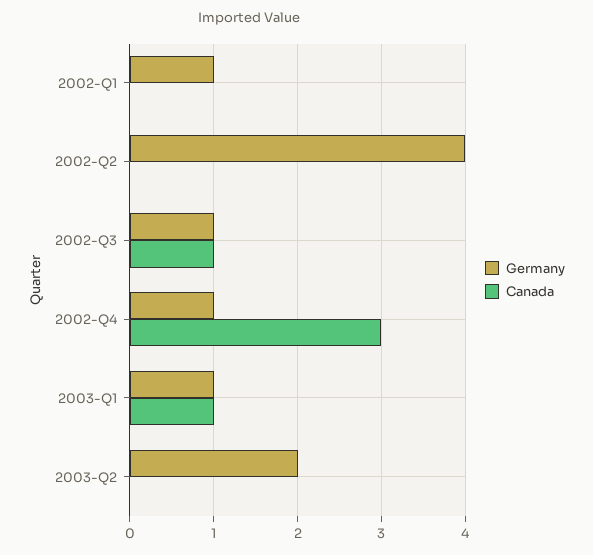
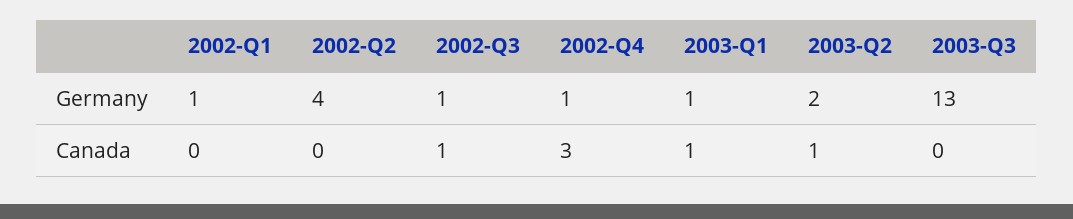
Canada, 2003-Q2: 0 -> 1
Germany, 2003-Q3: none -> 13
Canada, 2003-Q3: none -> 0

